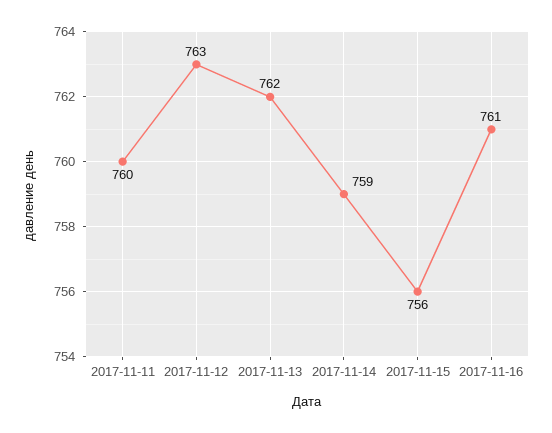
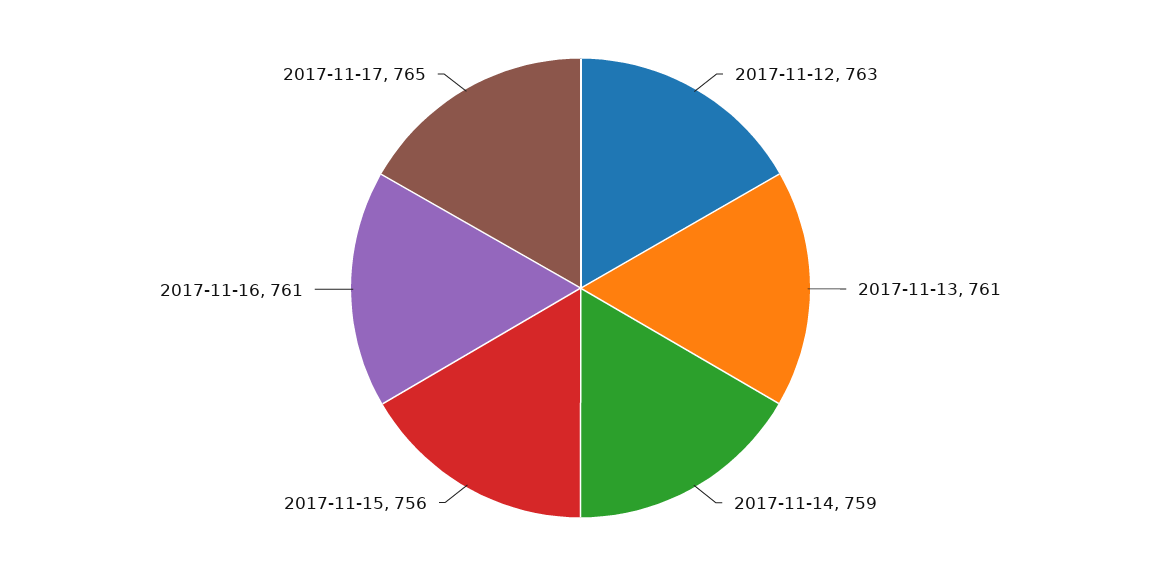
2017-11-11: 760 -> none
2017-11-13: 762 -> 761
2017-11-17: none -> 765

